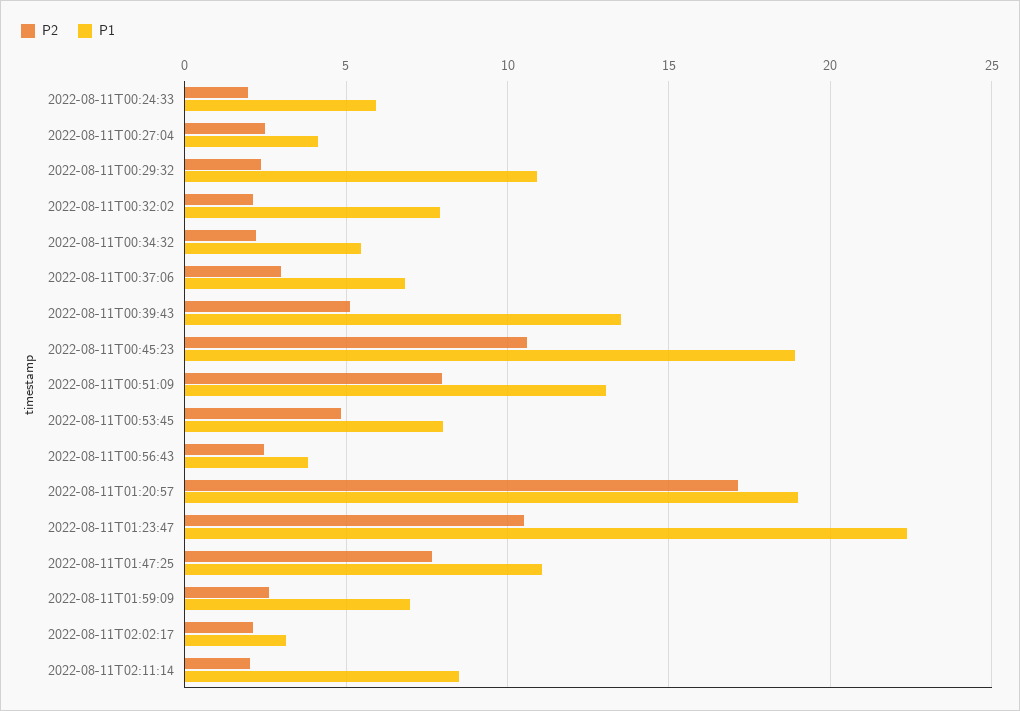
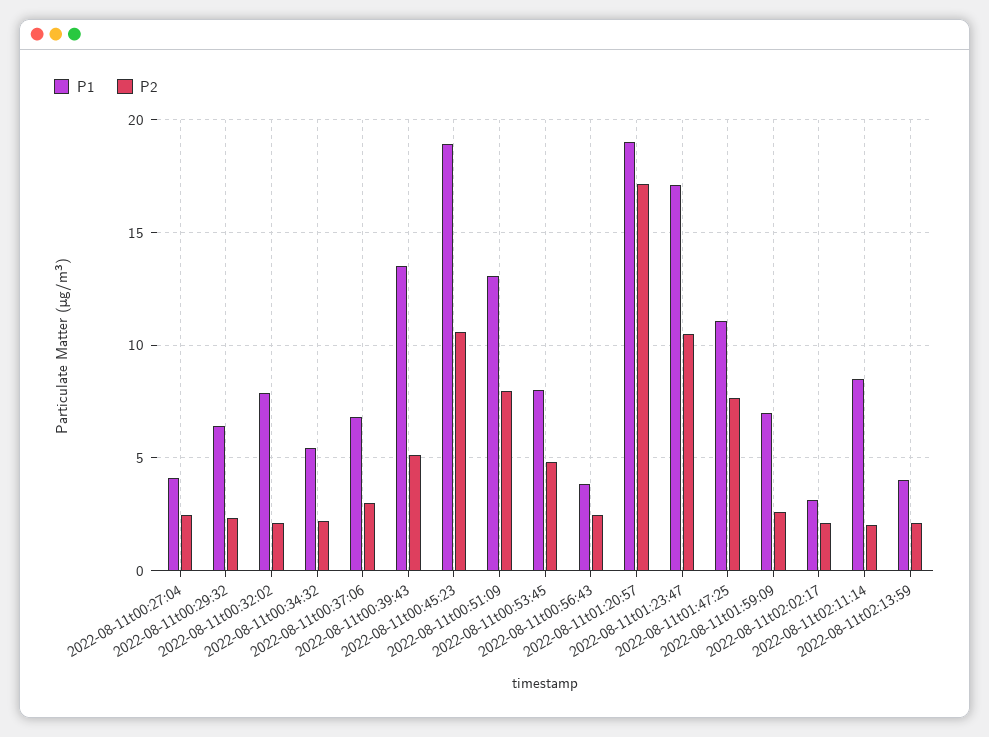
P2, 2022-08-11T00:24:33: 2 -> none
P1, 2022-08-11T00:24:33: 6 -> none
P1, 2022-08-11T00:29:32: 11 -> 6.5
P1, 2022-08-11T01:23:47: 22.5 -> 17
P1, 2022-08-11t02:13:59: none -> 4
P2, 2022-08-11t02:13:59: none -> 2

